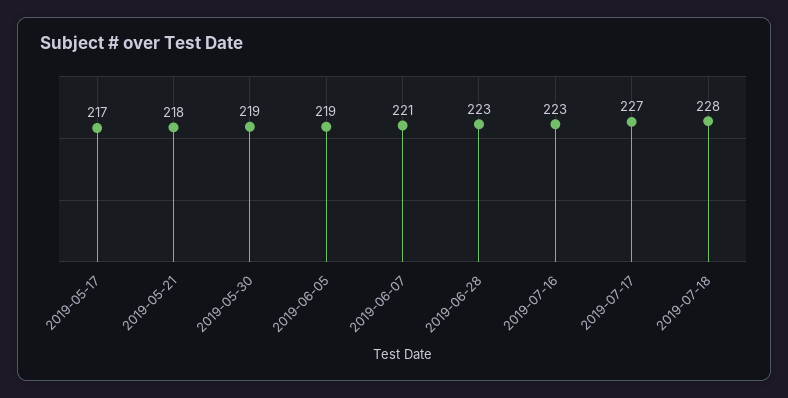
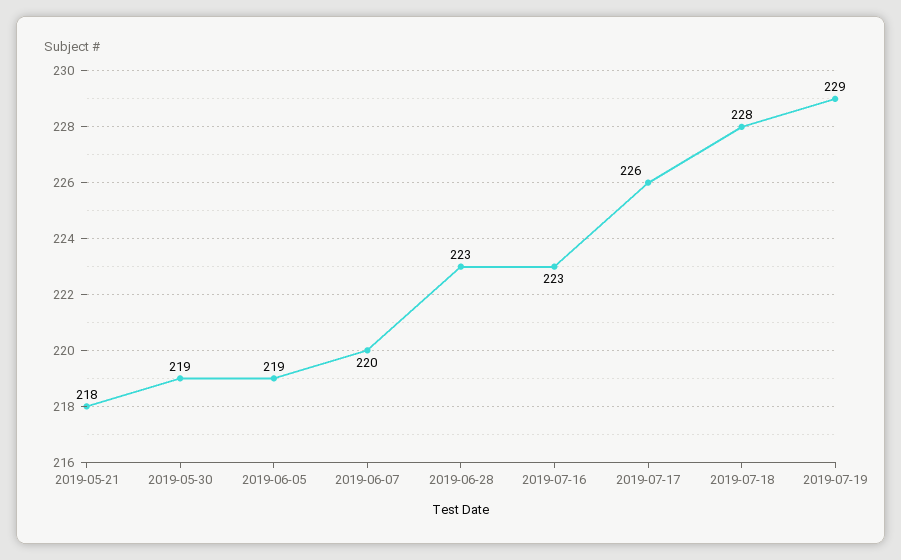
2019-05-17: 217 -> none
2019-06-07: 221 -> 220
2019-07-17: 227 -> 226
2019-07-19: none -> 229

